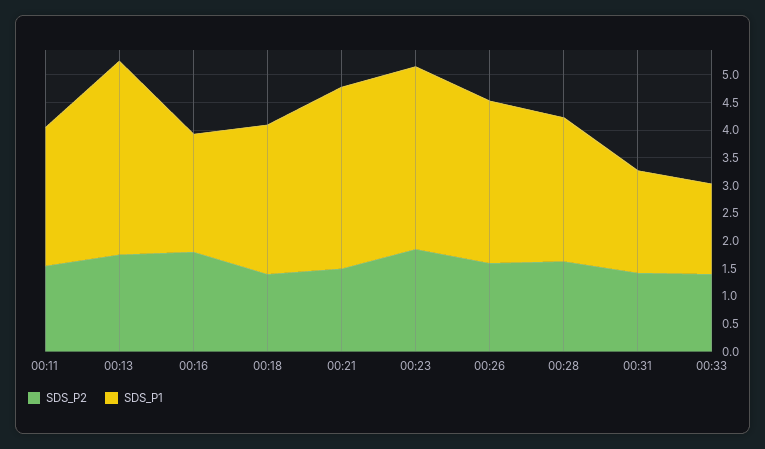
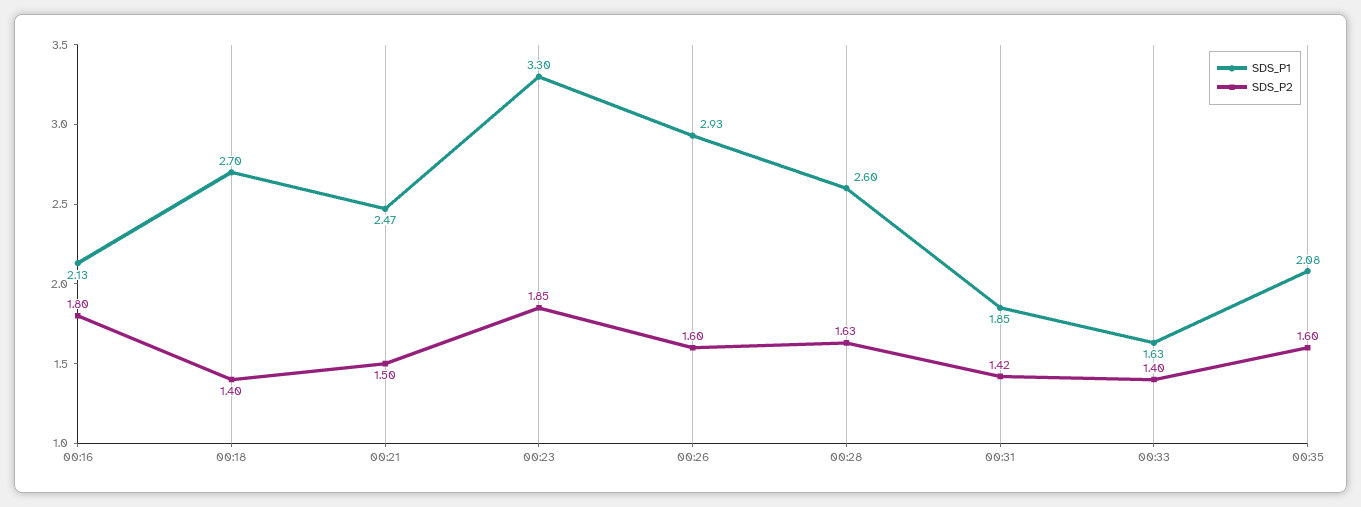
SDS_P2, 00:11: 1.5 -> none
SDS_P1, 00:11: 2.5 -> none
SDS_P2, 00:13: 1.75 -> none
SDS_P1, 00:13: 3.5 -> none
SDS_P1, 00:21: 3.25 -> 2.47
SDS_P1, 00:35: none -> 2.08
SDS_P2, 00:35: none -> 1.6

